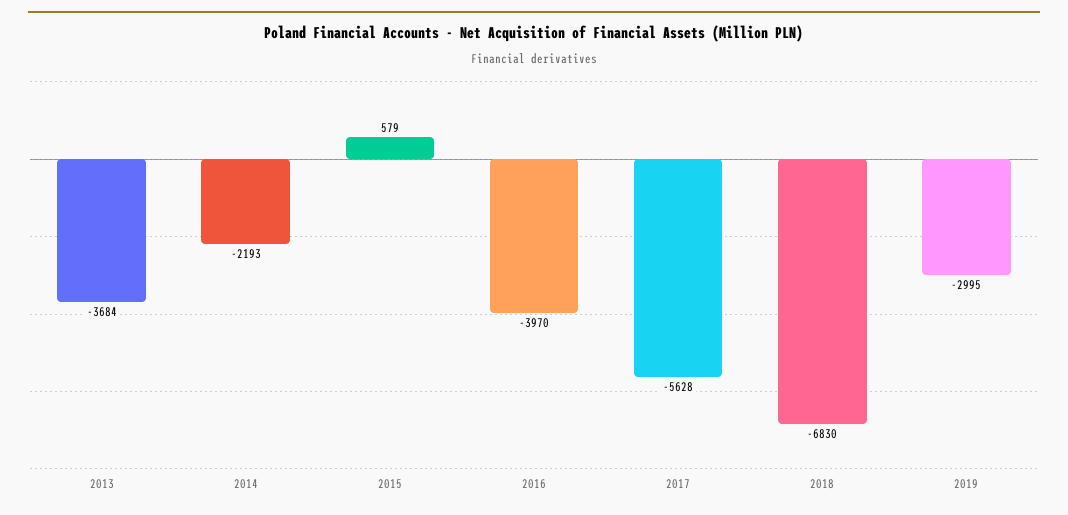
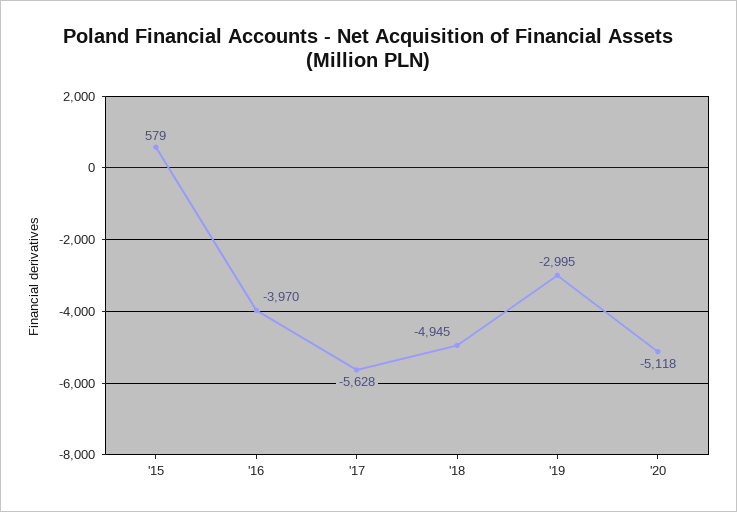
2013: -3684 -> none
2014: -2193 -> none
2018: -6830 -> -4945
'20: none -> -5118

